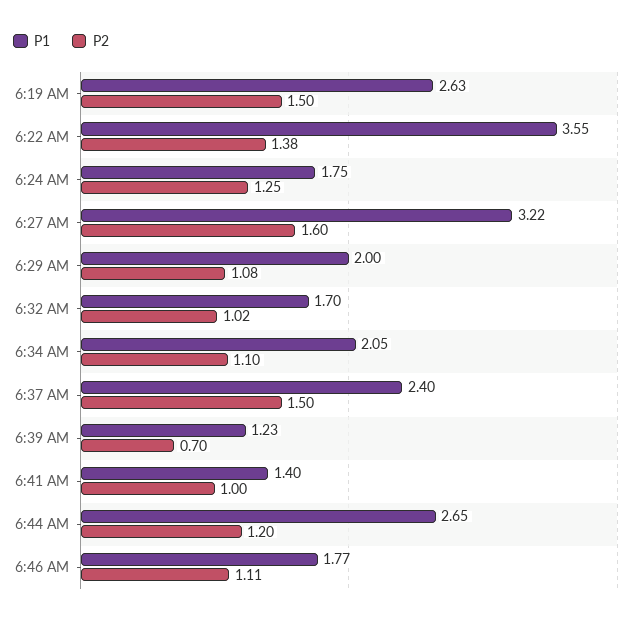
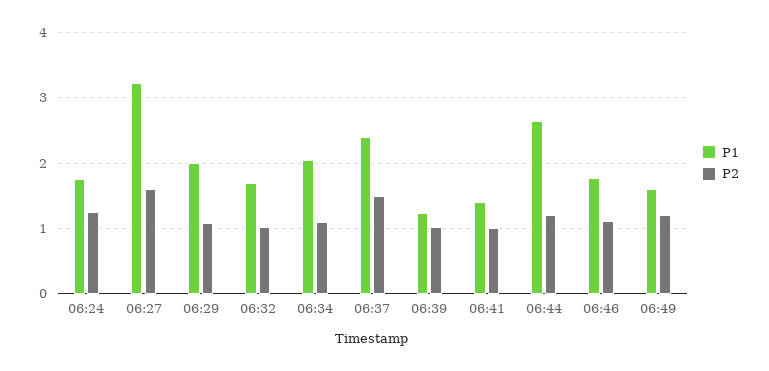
P1, 6:19 AM: 2.63 -> none
P2, 6:19 AM: 1.5 -> none
P1, 6:22 AM: 3.55 -> none
P2, 6:22 AM: 1.38 -> none
P2, 6:39 AM: 0.7 -> 1
P1, 06:49: none -> 1.6
P2, 06:49: none -> 1.2

